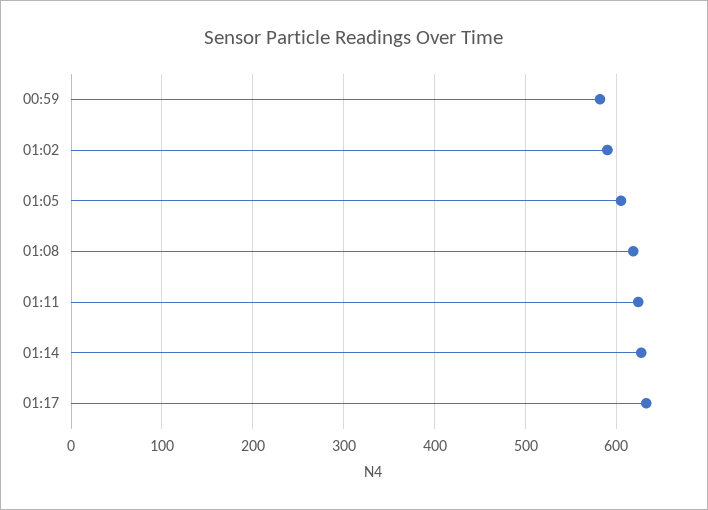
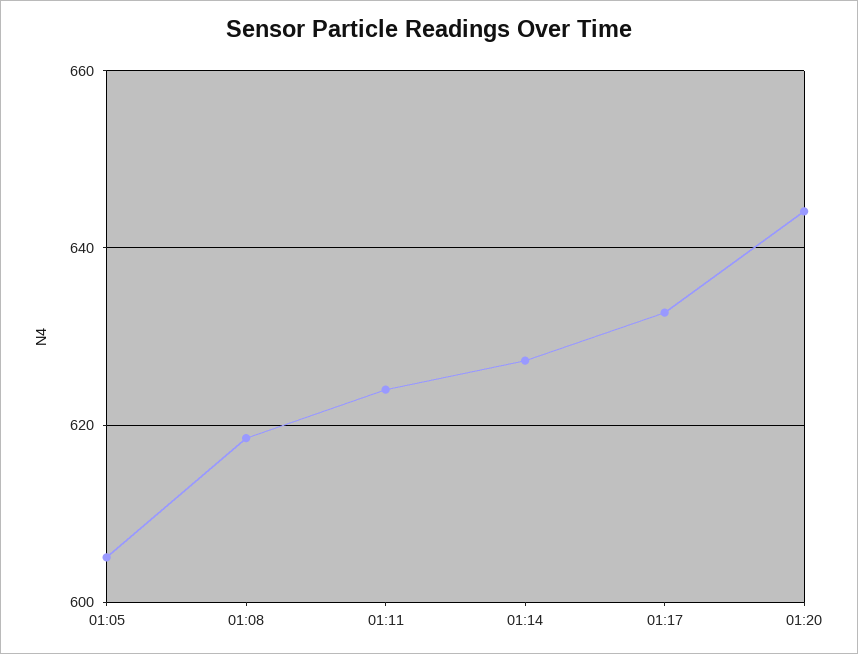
00:59: 580 -> none
01:02: 590 -> none
01:20: none -> 644

